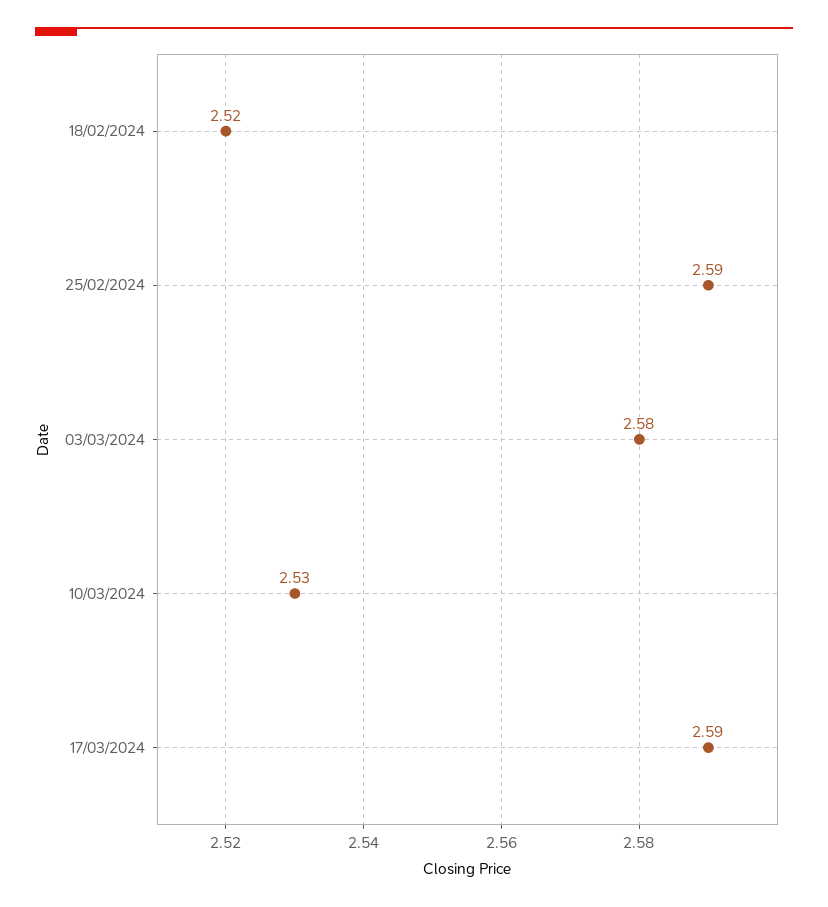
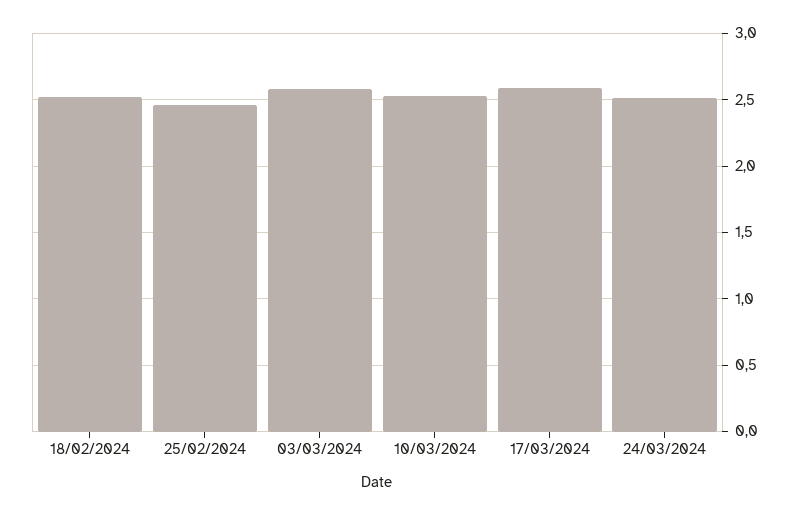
25/02/2024: 2.59 -> 2.45
24/03/2024: none -> 2.5

